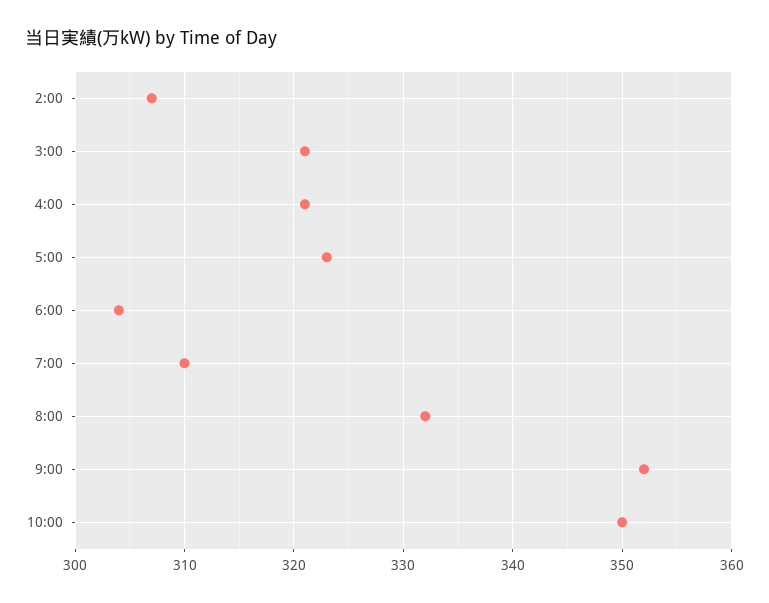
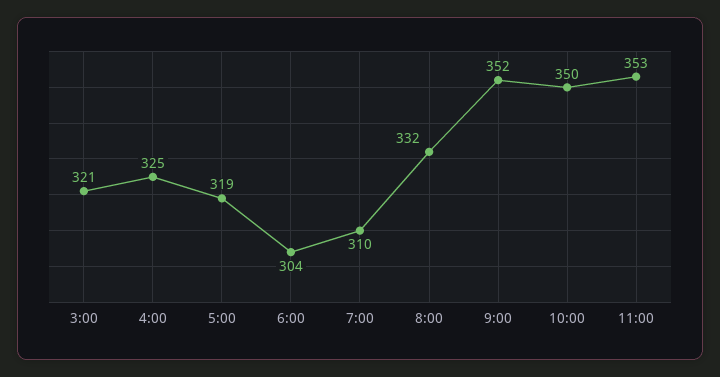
2:00: 307 -> none
4:00: 321 -> 325
5:00: 323 -> 319
11:00: none -> 353

